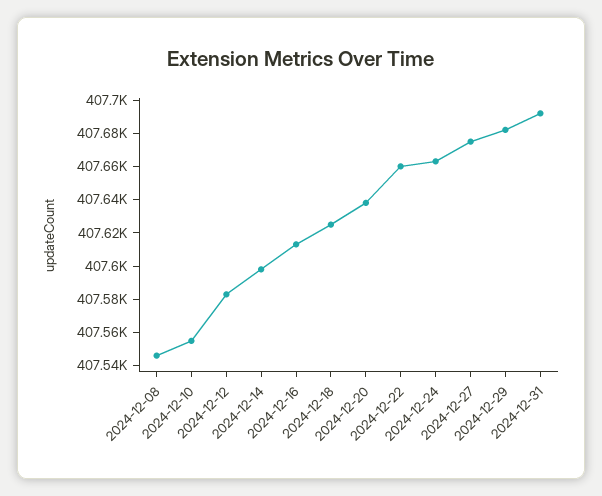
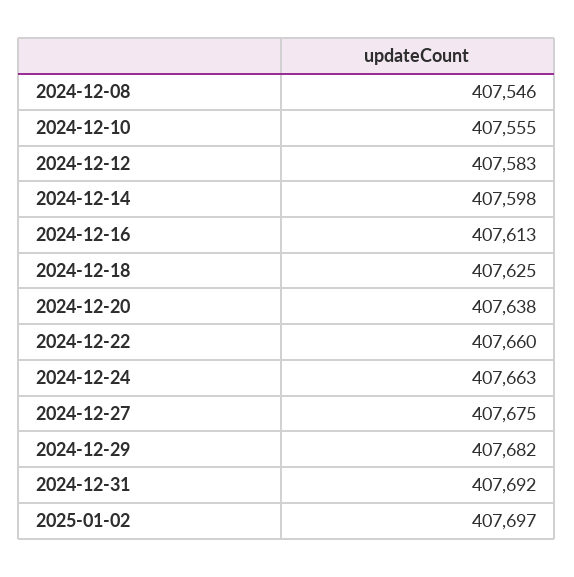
2025-01-02: none -> 407697

